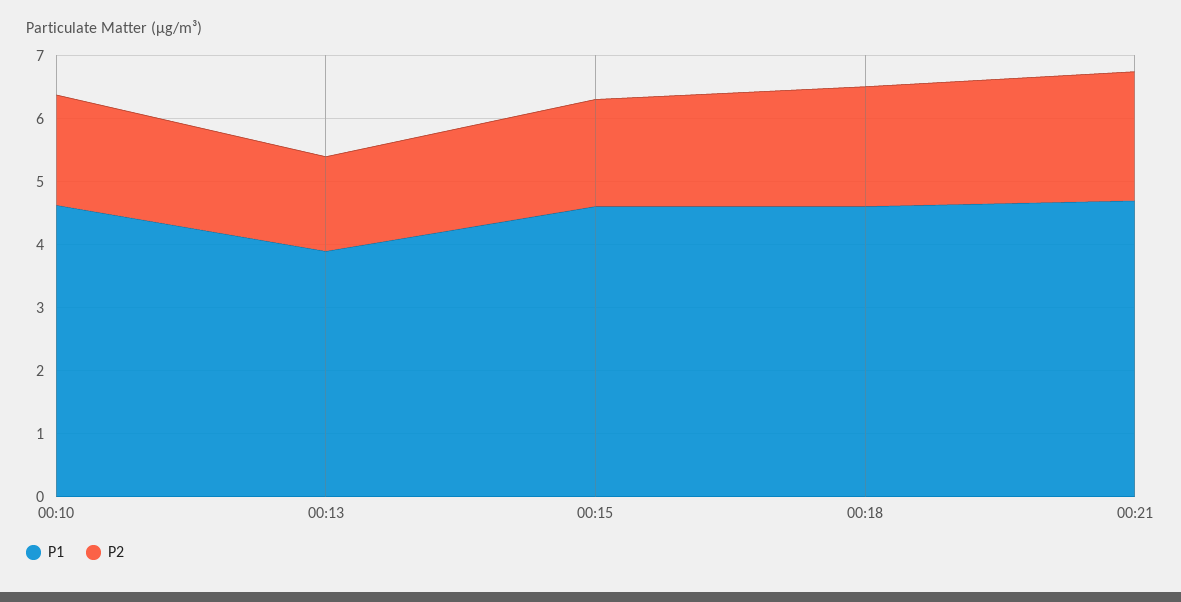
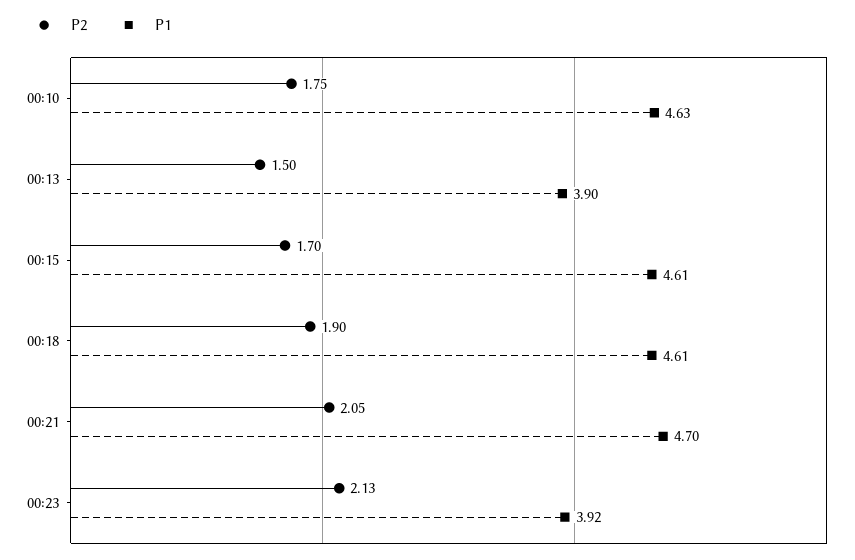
P2, 00:23: none -> 2.13
P1, 00:23: none -> 3.92

